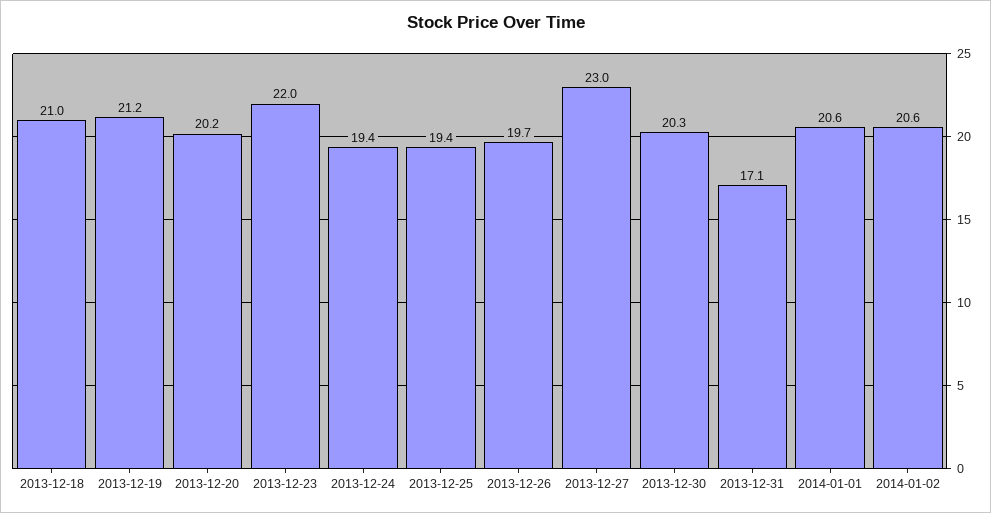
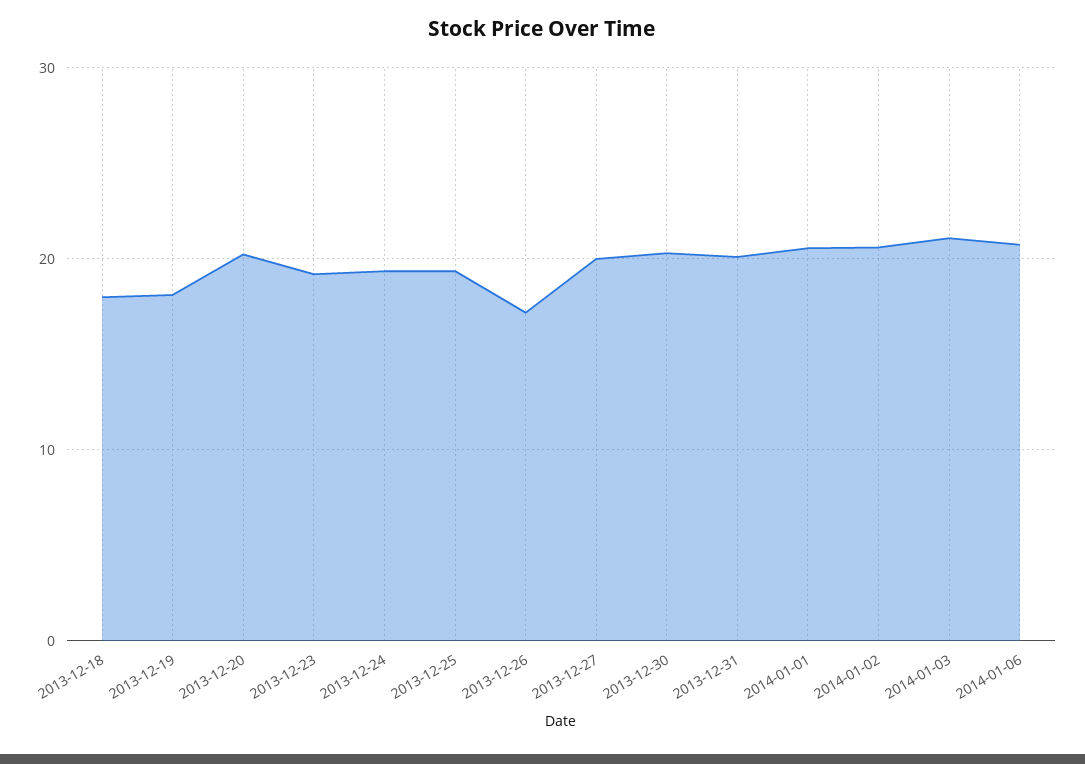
2013-12-18: 21 -> 18
2013-12-19: 21.2 -> 18
2013-12-23: 22 -> 19
2013-12-26: 19.7 -> 17
2013-12-27: 23 -> 20
2013-12-31: 17.1 -> 20
2014-01-03: none -> 21
2014-01-06: none -> 21

